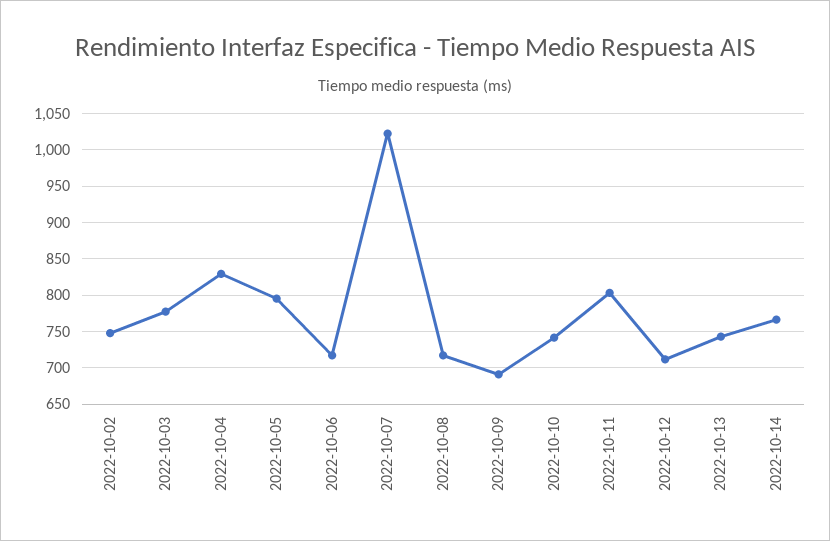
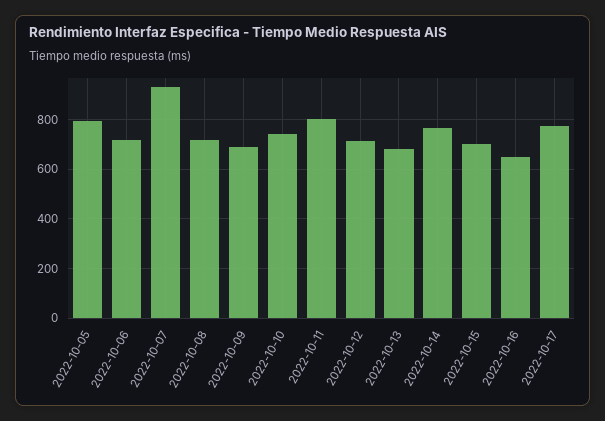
2022-10-02: 750 -> none
2022-10-03: 780 -> none
2022-10-04: 830 -> none
2022-10-07: 1020 -> 925
2022-10-13: 740 -> 675
2022-10-15: none -> 700
2022-10-16: none -> 650
2022-10-17: none -> 775

